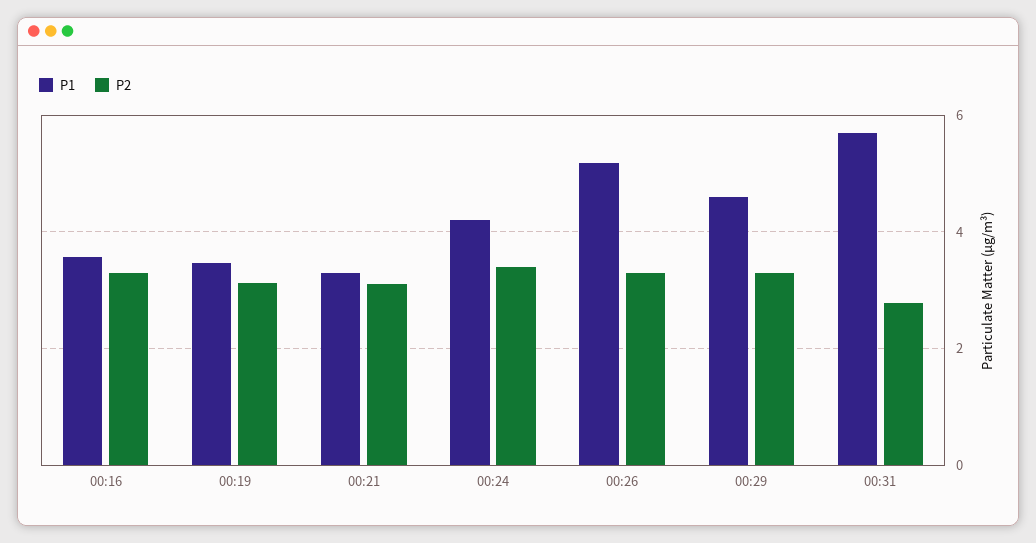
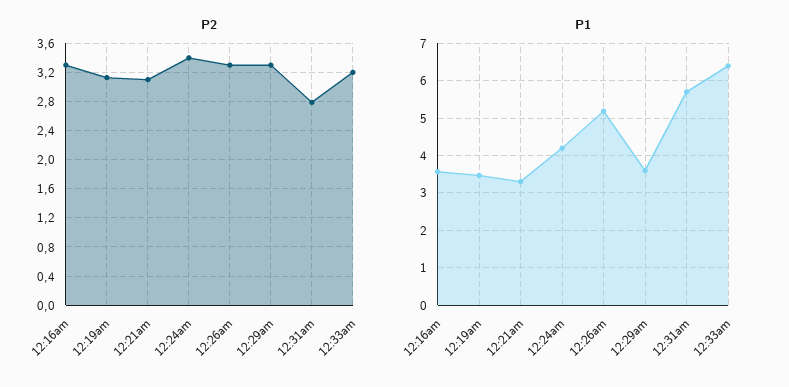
P1, 00:29: 4.6 -> 3.6
P2, 12:33am: none -> 3.2
P1, 12:33am: none -> 6.4

